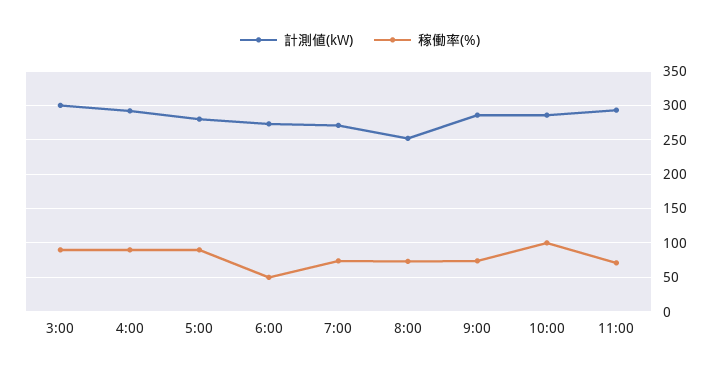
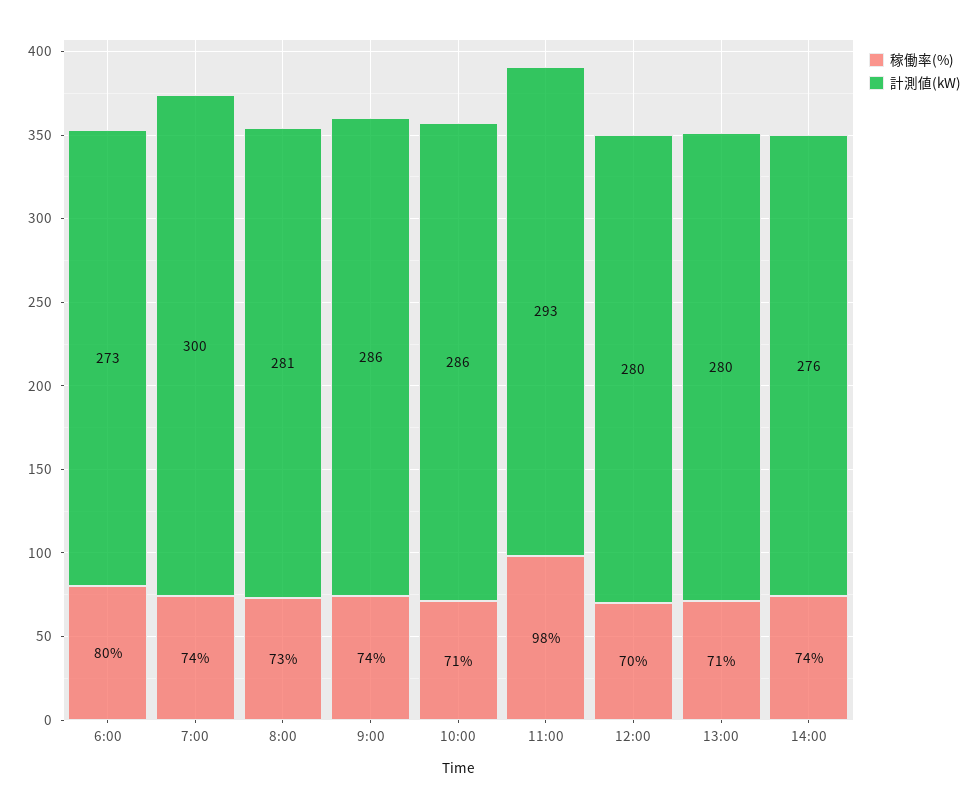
計測値(kW), 3:00: 300 -> none
稼働率(%), 3:00: 90 -> none
計測値(kW), 4:00: 290 -> none
稼働率(%), 4:00: 90 -> none
計測値(kW), 5:00: 280 -> none
稼働率(%), 5:00: 90 -> none
稼働率(%), 6:00: 50 -> 80
計測値(kW), 7:00: 270 -> 300
計測値(kW), 8:00: 250 -> 281
稼働率(%), 10:00: 100 -> 71
稼働率(%), 11:00: 70 -> 98
稼働率(%), 12:00: none -> 70
計測値(kW), 12:00: none -> 280
稼働率(%), 13:00: none -> 71
計測値(kW), 13:00: none -> 280
稼働率(%), 14:00: none -> 74
計測値(kW), 14:00: none -> 276

